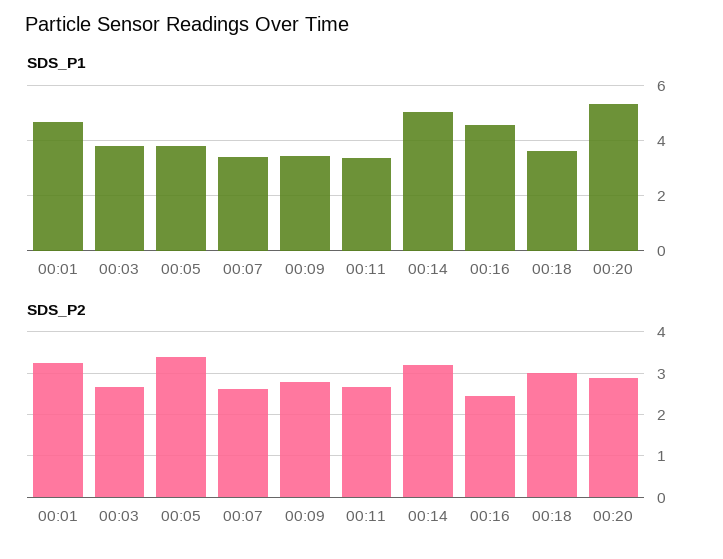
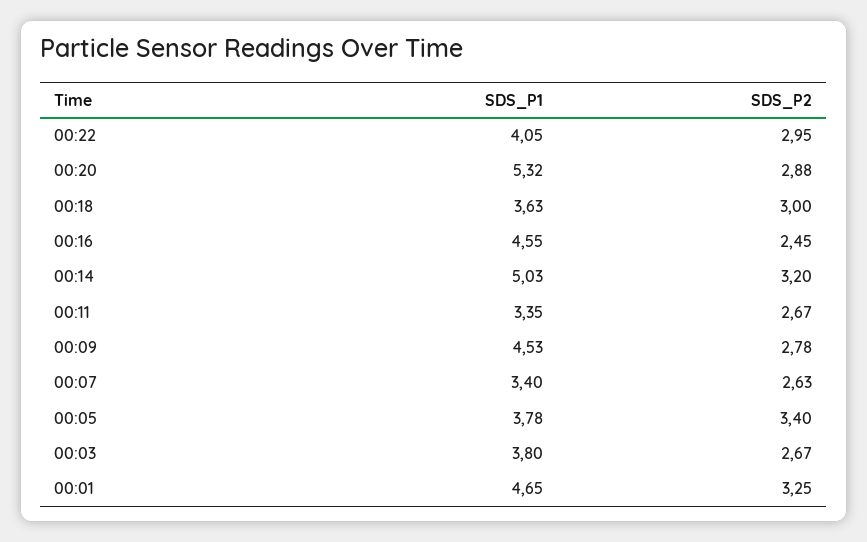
SDS_P1, 00:09: 3.5 -> 4.53
SDS_P1, 00:22: none -> 4.05
SDS_P2, 00:22: none -> 2.95

